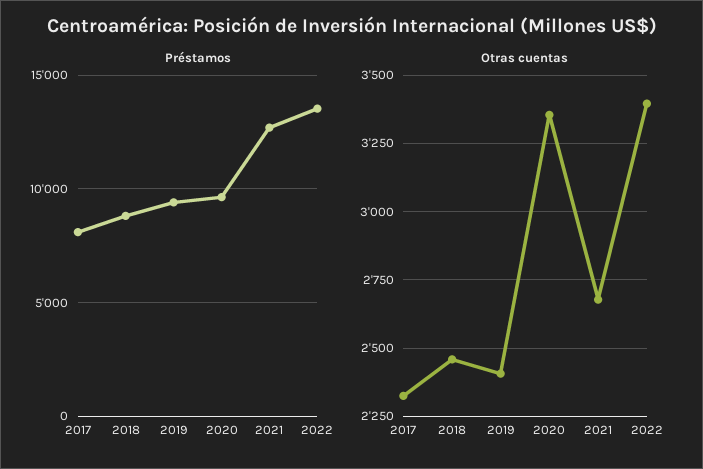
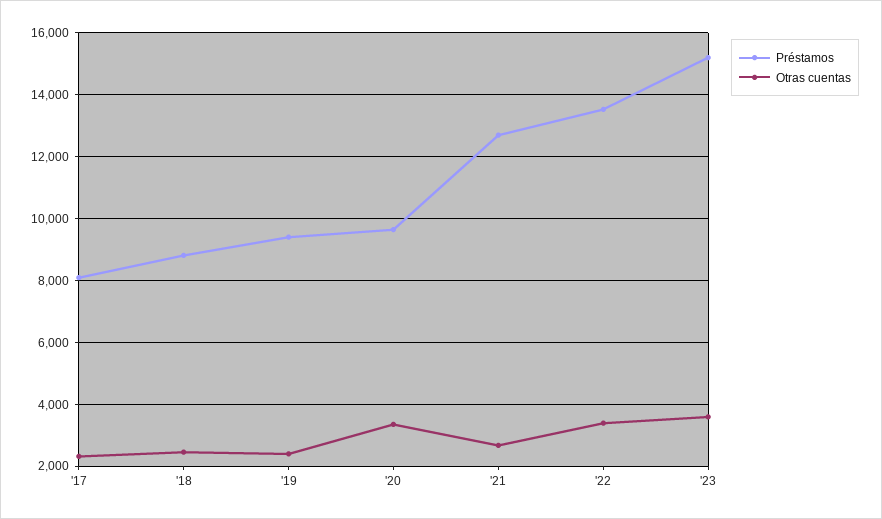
Préstamos, '23: none -> 15200
Otras cuentas, '23: none -> 3600

